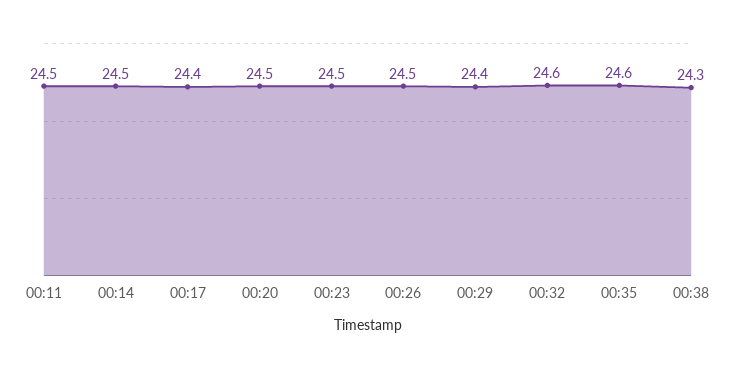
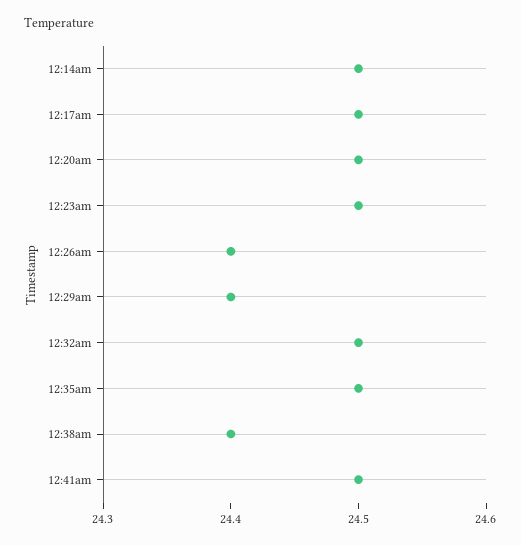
00:11: 24.5 -> none
00:17: 24.4 -> 24.5
00:26: 24.5 -> 24.4
00:32: 24.6 -> 24.5
00:35: 24.6 -> 24.5
00:38: 24.3 -> 24.4
12:41am: none -> 24.5

